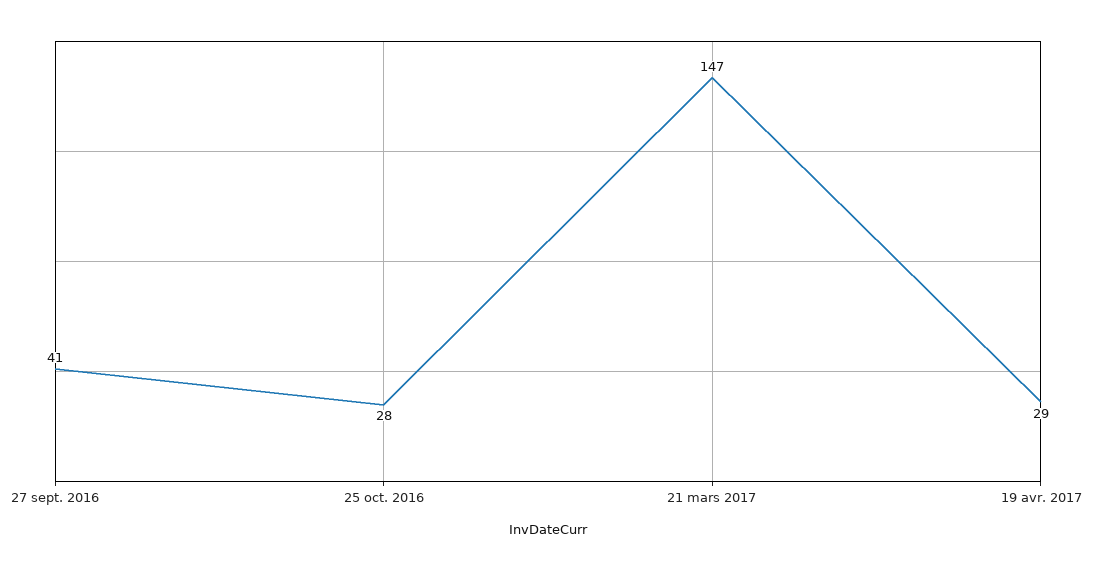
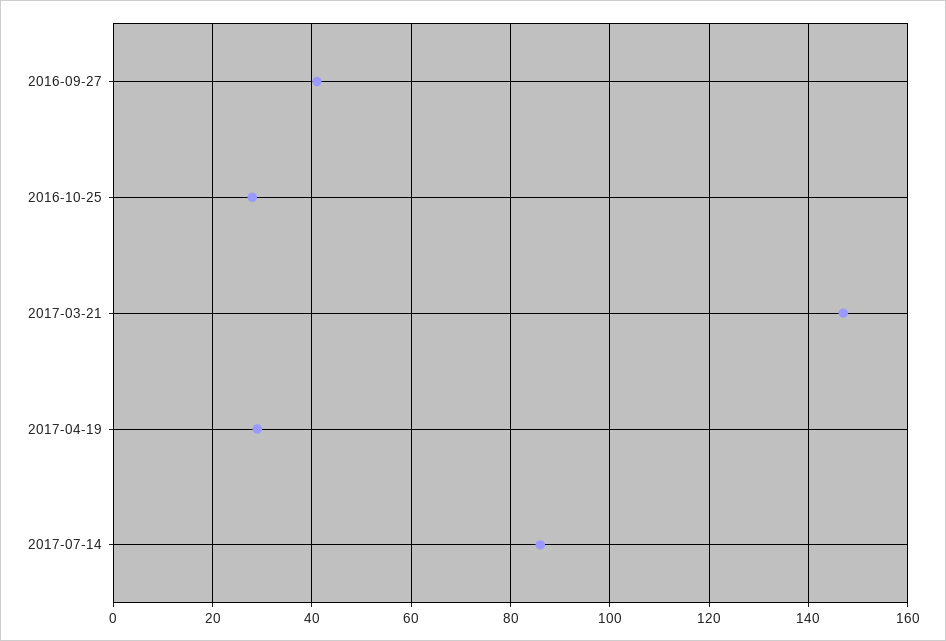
2017-07-14: none -> 85

